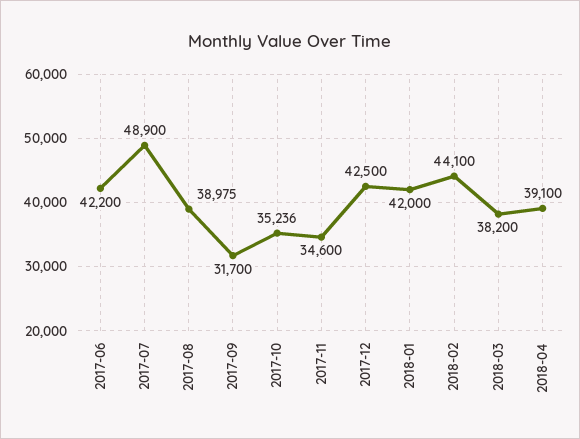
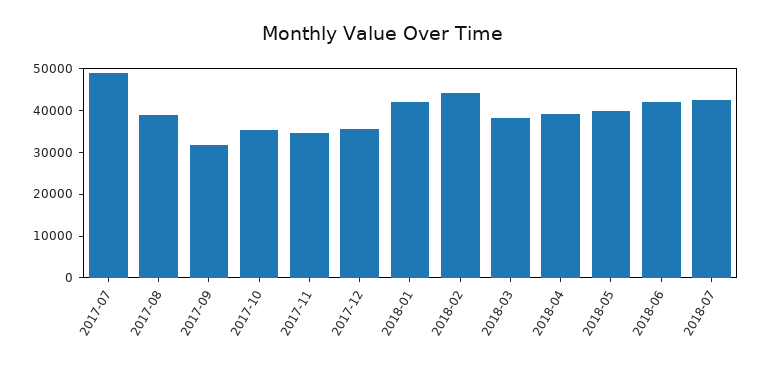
2017-06: 42200 -> none
2017-12: 42500 -> 36000
2018-05: none -> 40000
2018-06: none -> 42000
2018-07: none -> 42000

